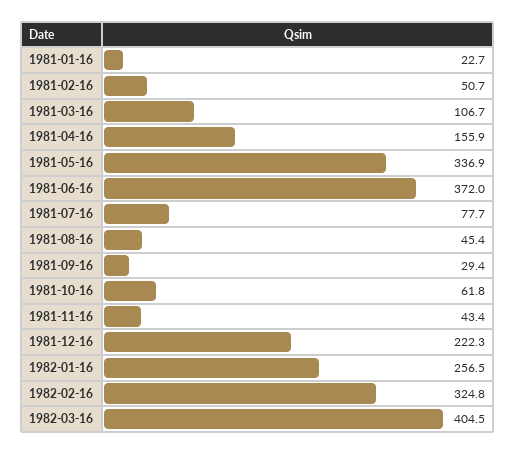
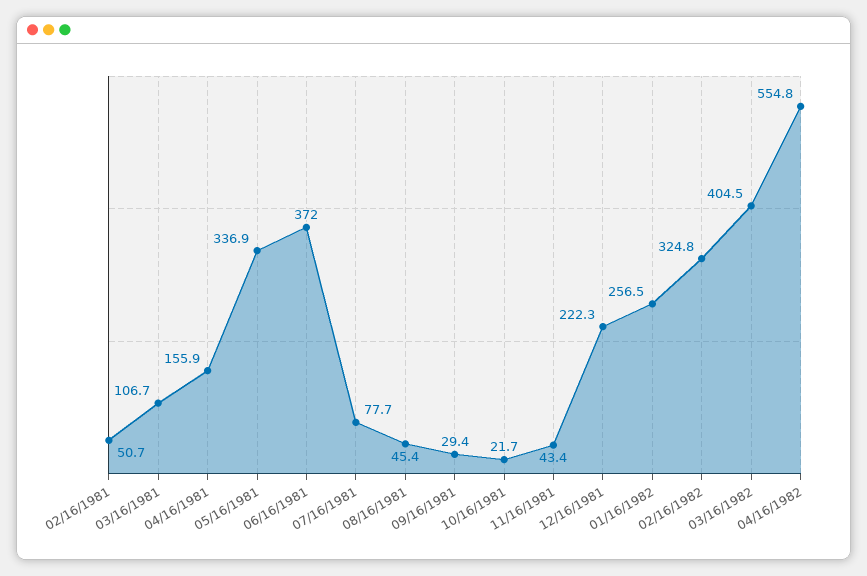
1981-01-16: 22.7 -> none
1981-10-16: 61.8 -> 21.7
04/16/1982: none -> 554.8

